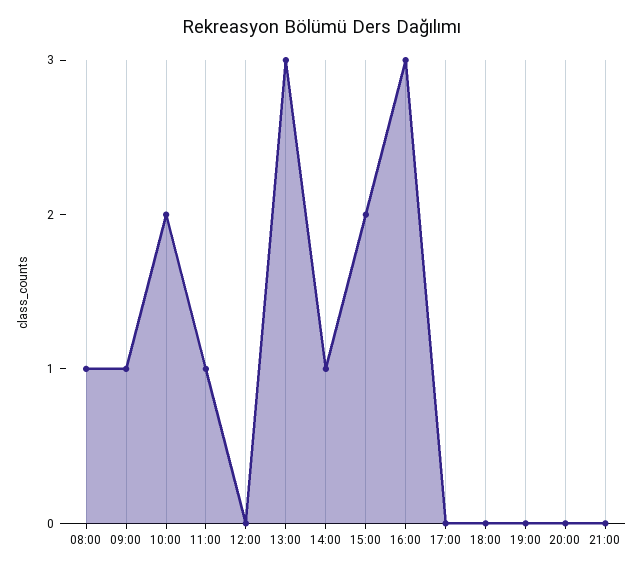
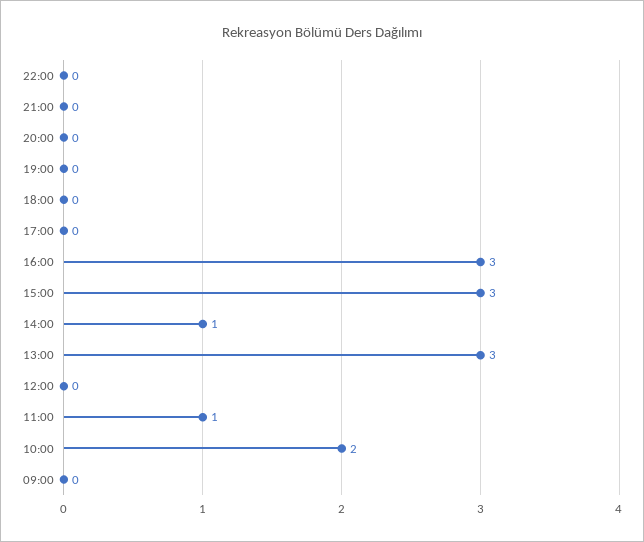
08:00: 1 -> none
09:00: 1 -> 0
15:00: 2 -> 3
22:00: none -> 0

